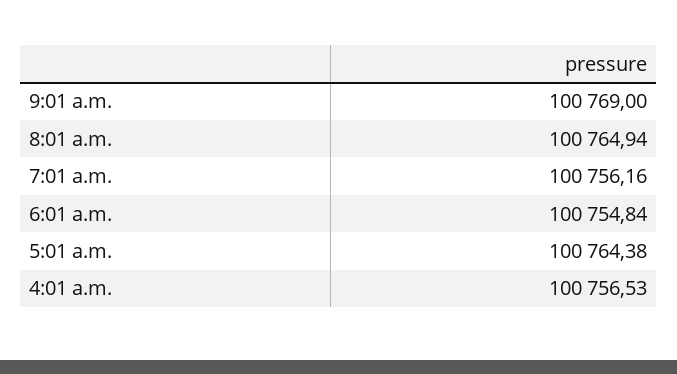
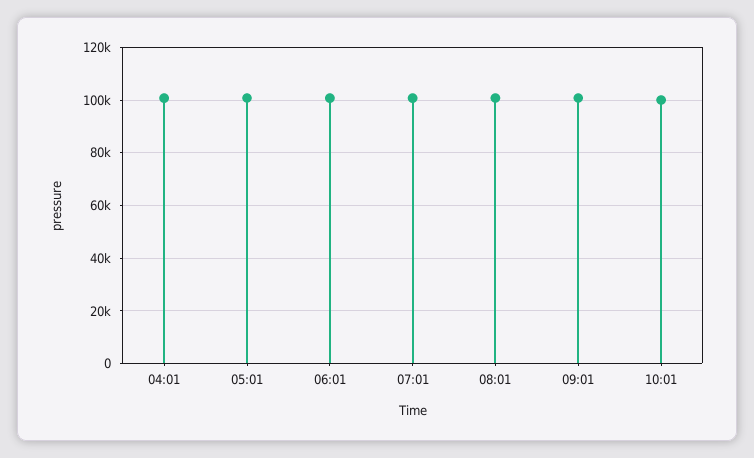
10:01: none -> 100000

